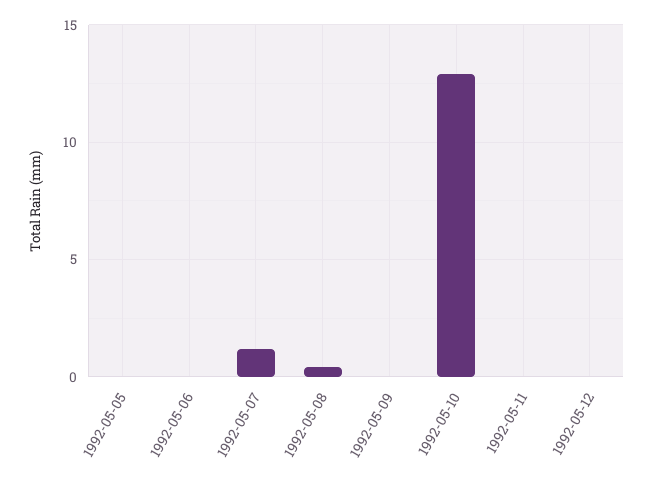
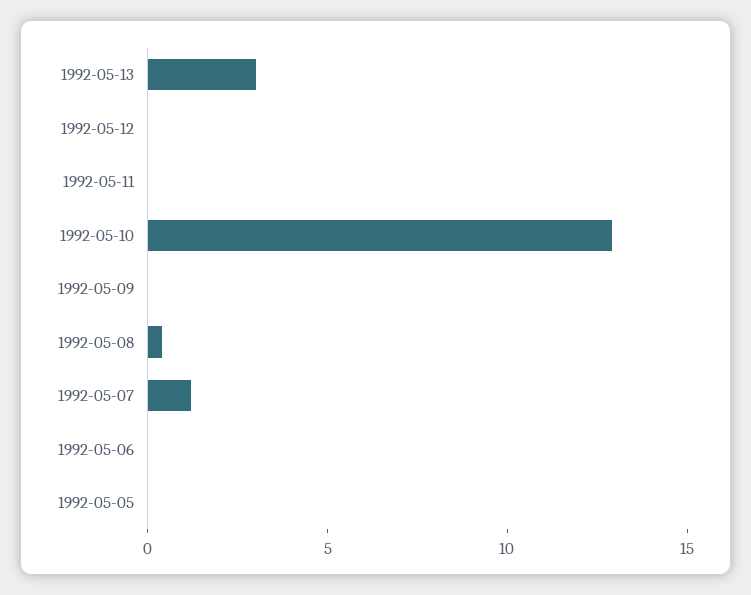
1992-05-13: none -> 3

